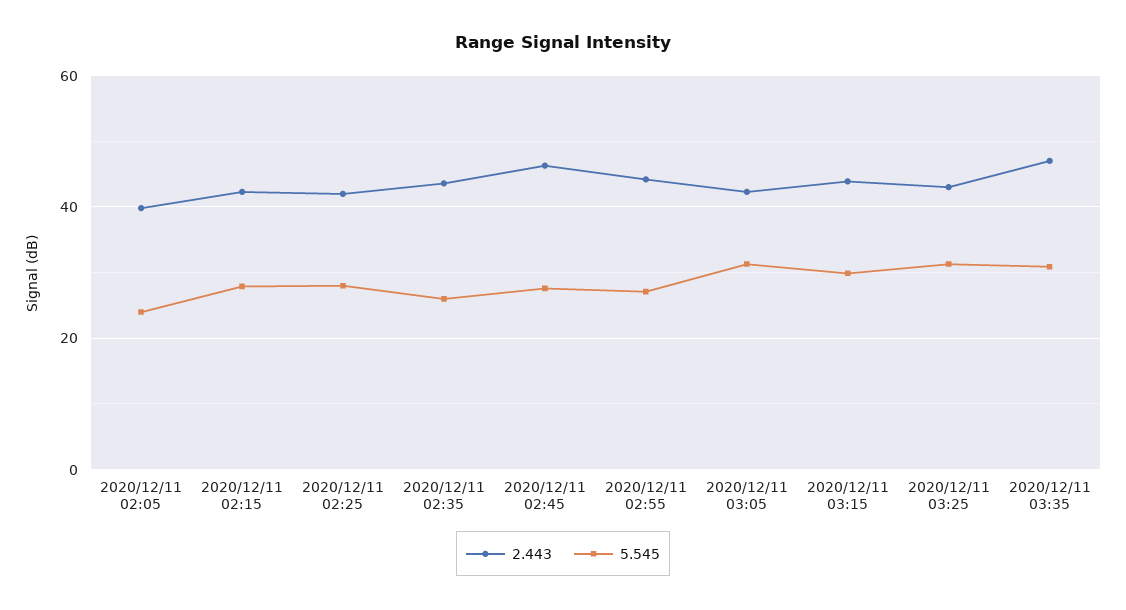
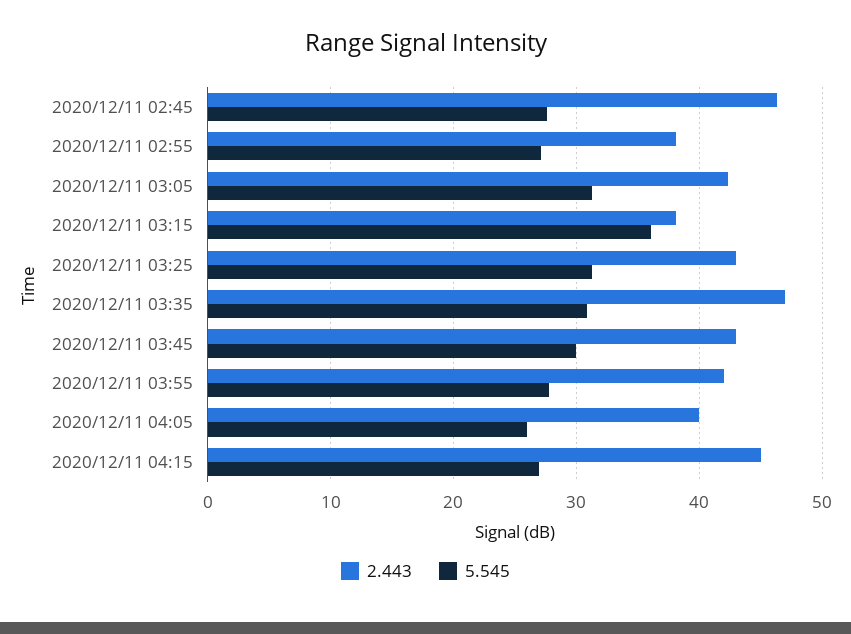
2.443, 2020/12/11 02:05: 40 -> none
5.545, 2020/12/11 02:05: 24 -> none
2.443, 2020/12/11 02:15: 42 -> none
5.545, 2020/12/11 02:15: 28 -> none
2.443, 2020/12/11 02:25: 42 -> none
5.545, 2020/12/11 02:25: 28 -> none
2.443, 2020/12/11 02:35: 44 -> none
5.545, 2020/12/11 02:35: 26 -> none
2.443, 2020/12/11 02:55: 44 -> 38
2.443, 2020/12/11 03:15: 44 -> 38
5.545, 2020/12/11 03:15: 30 -> 36
2.443, 2020/12/11 03:45: none -> 43
5.545, 2020/12/11 03:45: none -> 30
2.443, 2020/12/11 03:55: none -> 42
5.545, 2020/12/11 03:55: none -> 28
2.443, 2020/12/11 04:05: none -> 40
5.545, 2020/12/11 04:05: none -> 26
2.443, 2020/12/11 04:15: none -> 45
5.545, 2020/12/11 04:15: none -> 27

